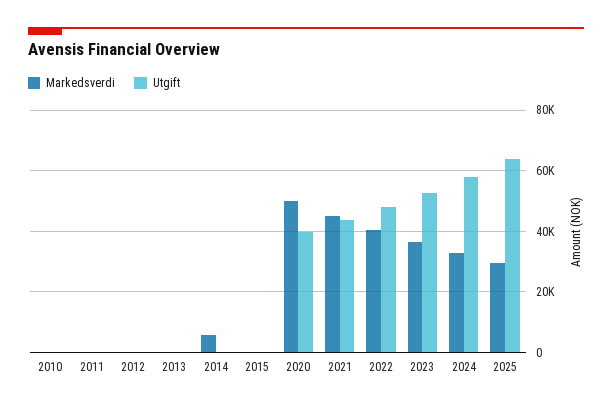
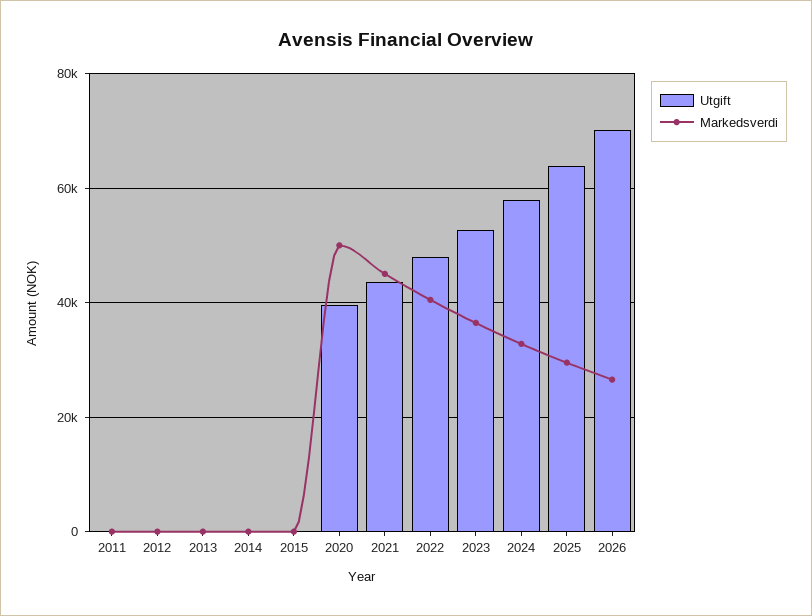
Markedsverdi, 2010: 0 -> none
Utgift, 2010: 0 -> none
Markedsverdi, 2014: 6000 -> 0
Utgift, 2026: none -> 70000
Markedsverdi, 2026: none -> 26000

